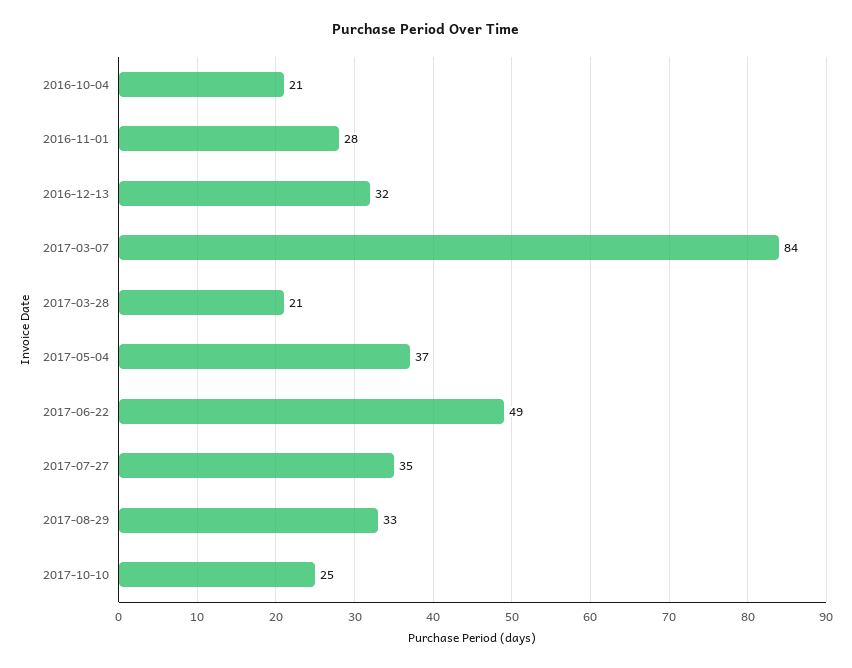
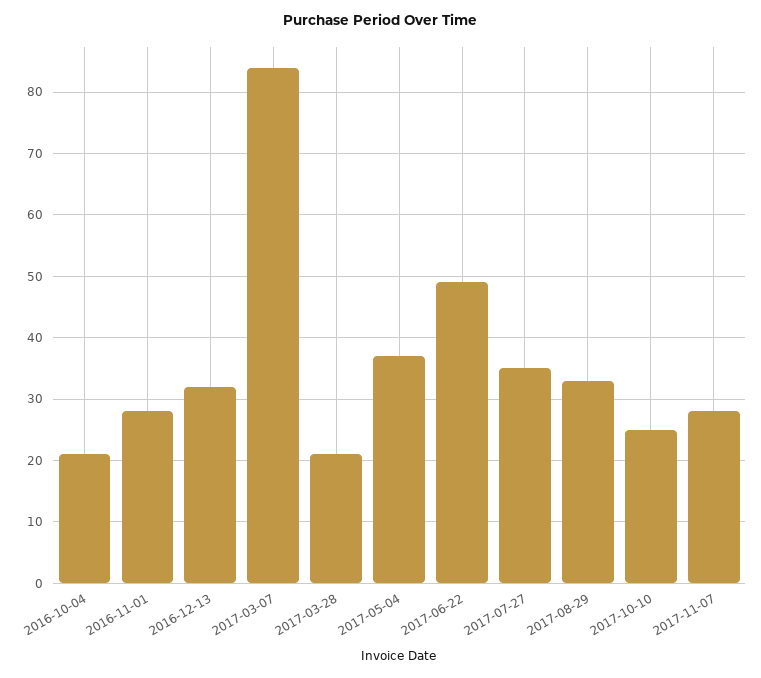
2017-11-07: none -> 28

